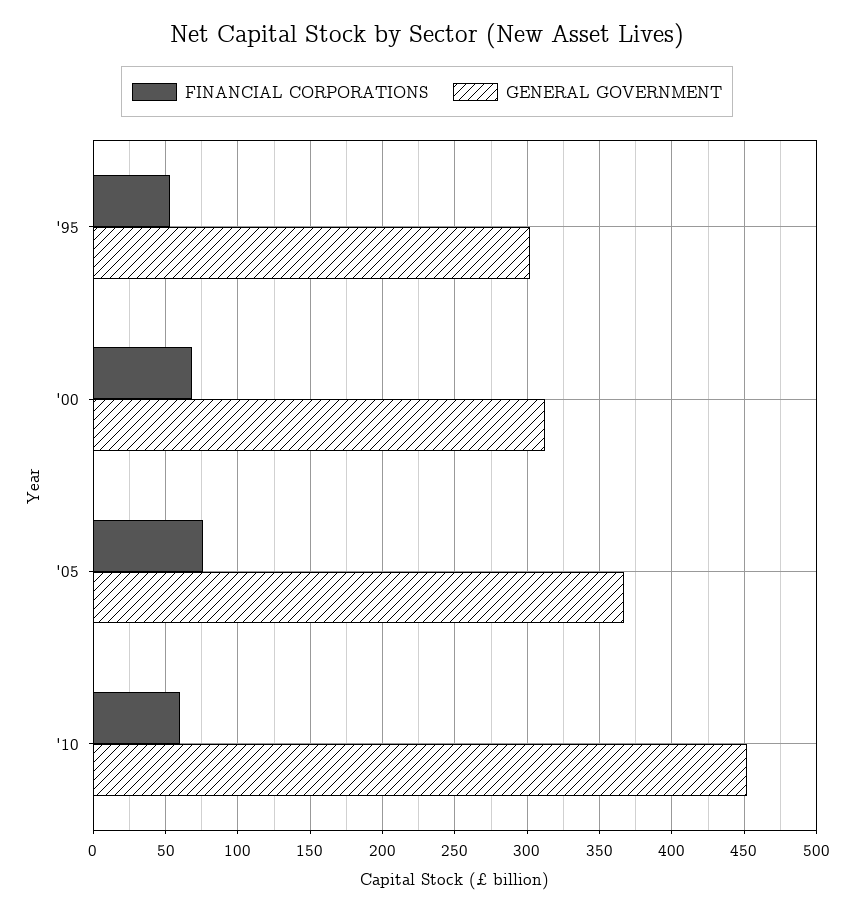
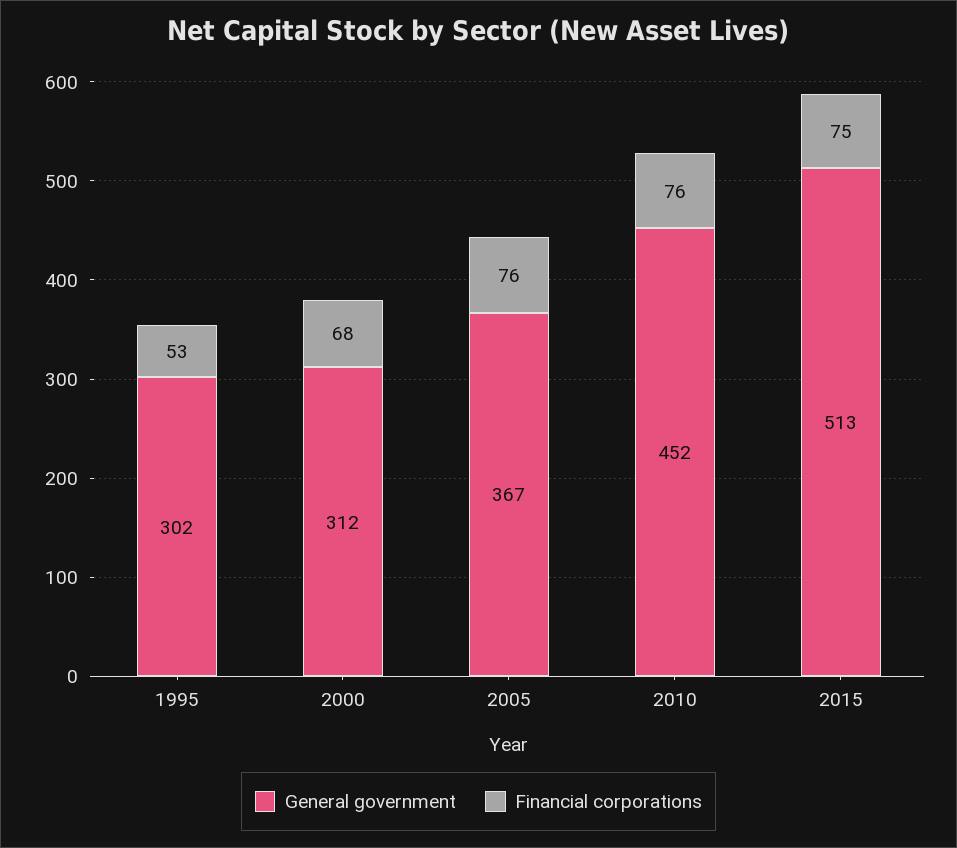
FINANCIAL CORPORATIONS, '10: 60 -> 76
GENERAL GOVERNMENT, 2015: none -> 513
FINANCIAL CORPORATIONS, 2015: none -> 75

